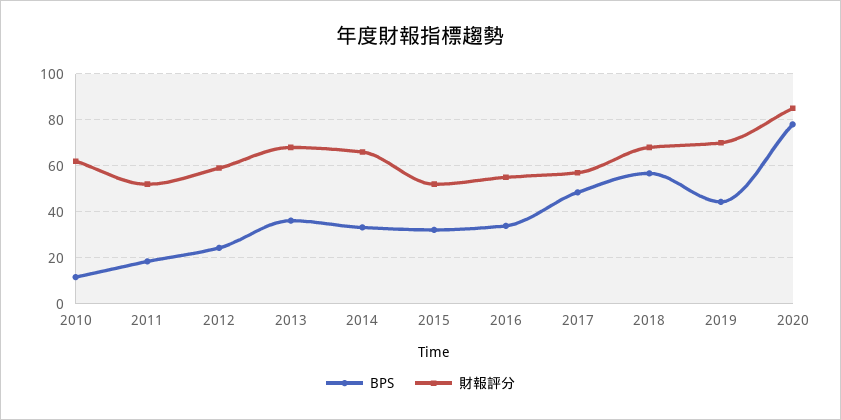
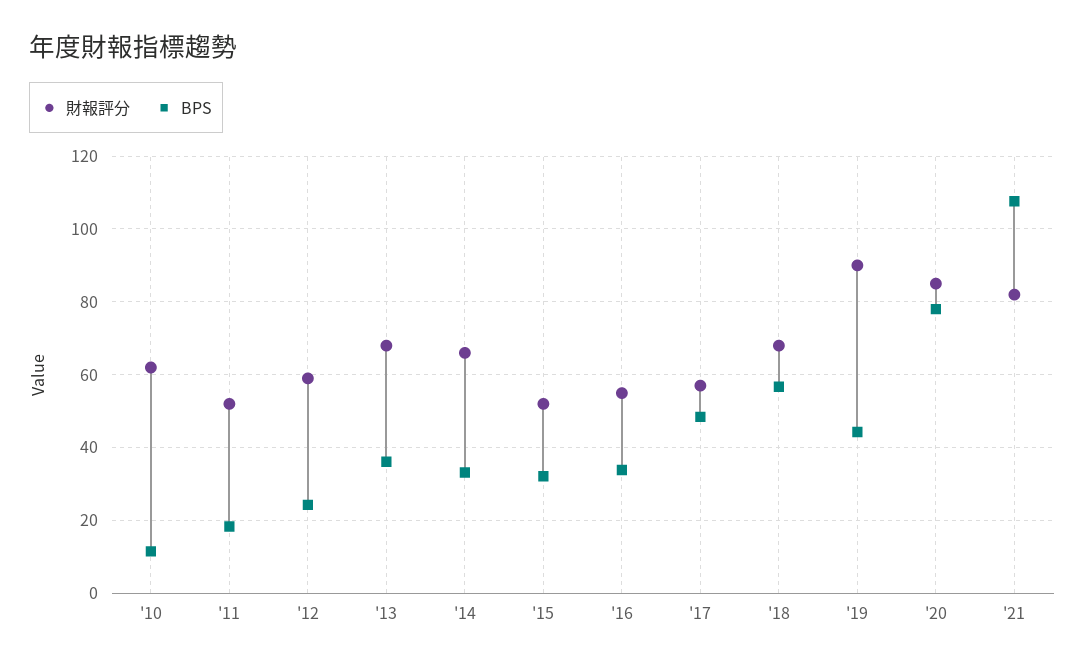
財報評分, 2019: 70 -> 90
財報評分, '21: none -> 82
BPS, '21: none -> 108

